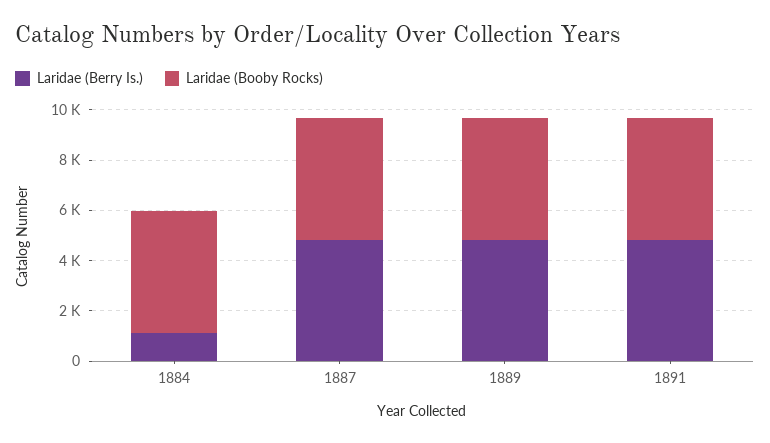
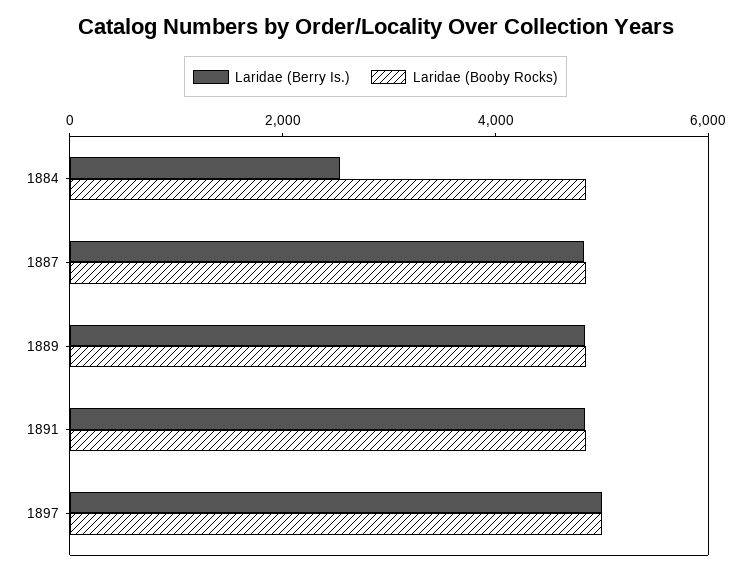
Laridae (Berry Is.), 1884: 1000 -> 2500
Laridae (Berry Is.), 1897: none -> 5000
Laridae (Booby Rocks), 1897: none -> 5000

